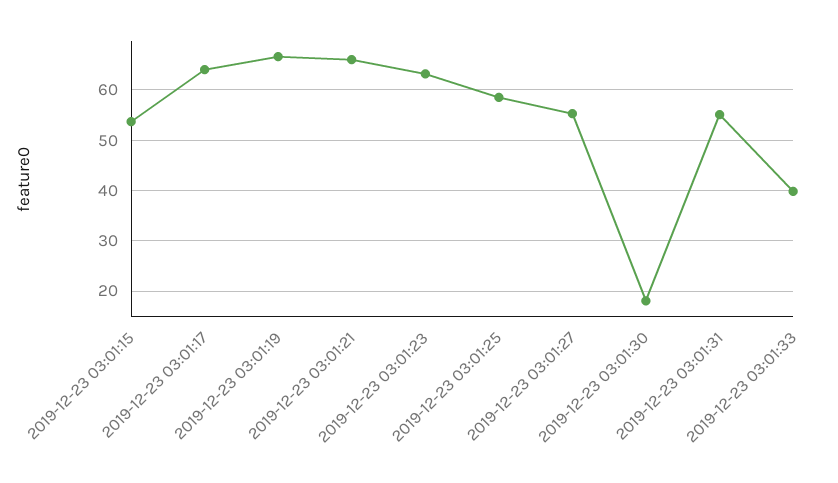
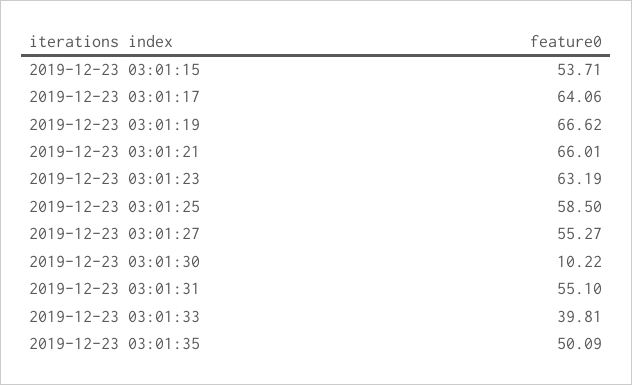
2019-12-23 03:01:30: 18 -> 10.22
2019-12-23 03:01:35: none -> 50.09

